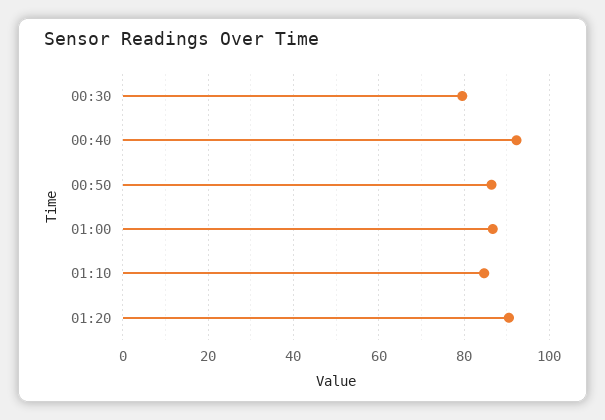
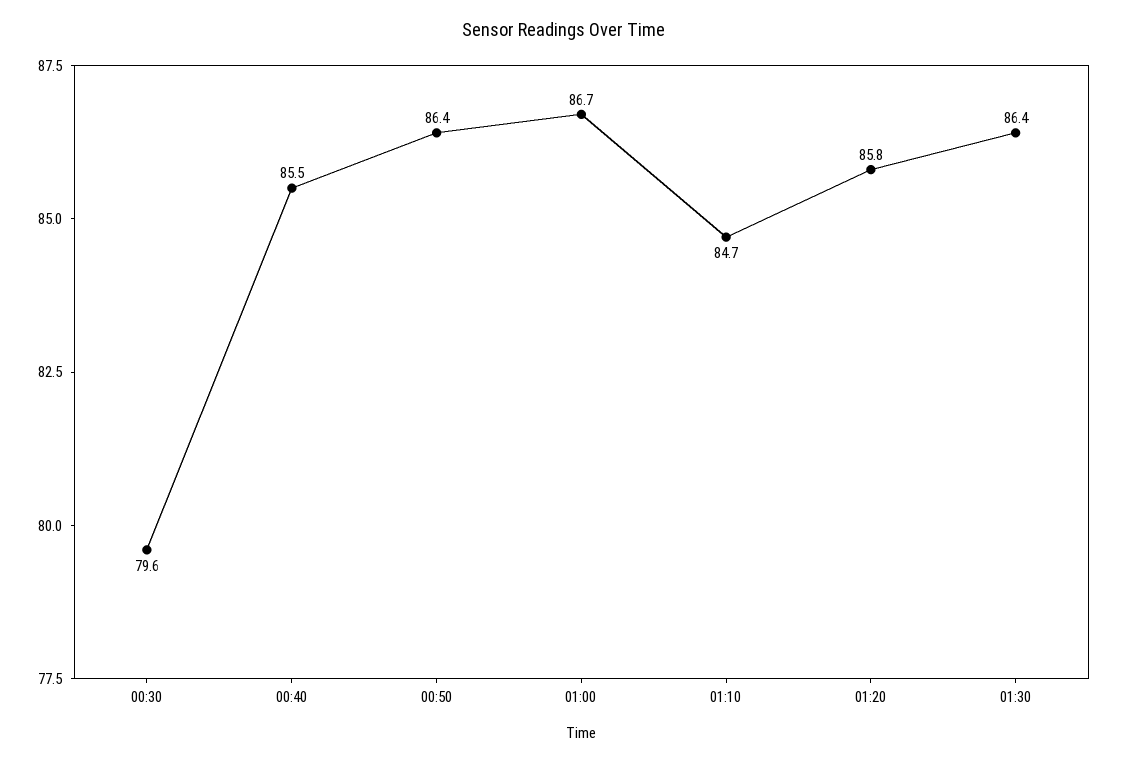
00:40: 92 -> 85.5
01:20: 90 -> 85.8
01:30: none -> 86.4

